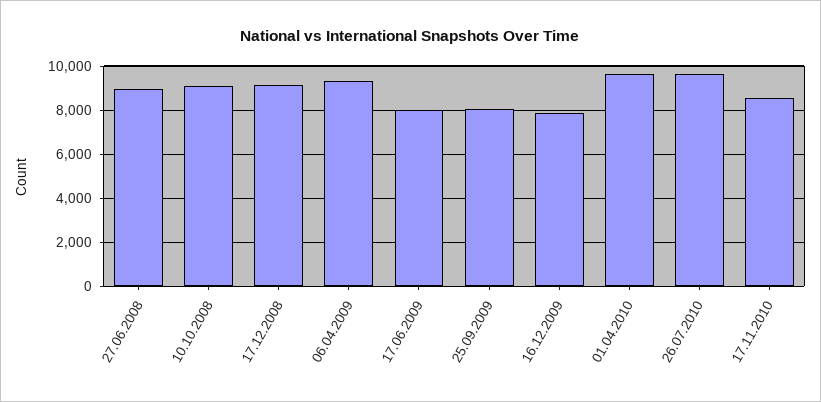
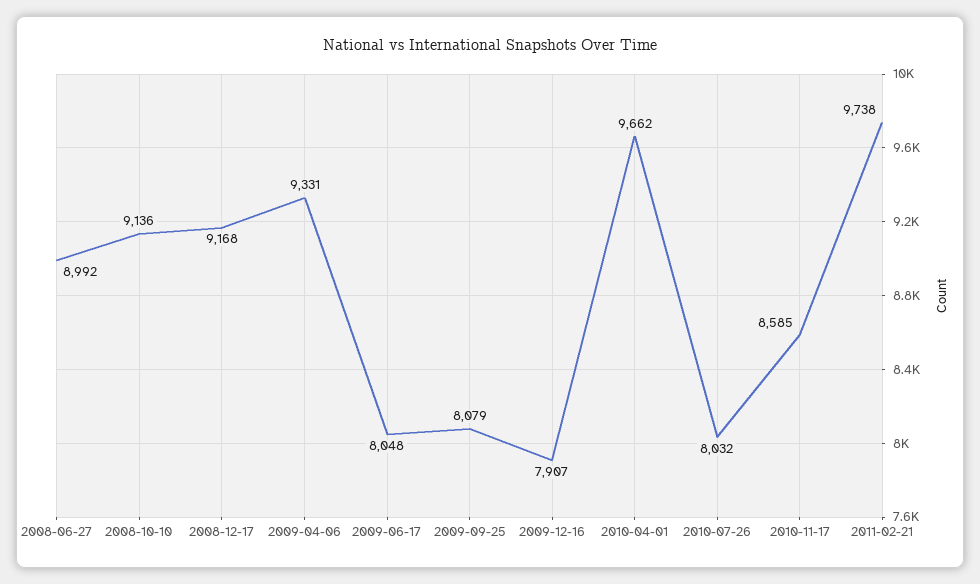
26.07.2010: 9500 -> 8032
2011-02-21: none -> 9738

